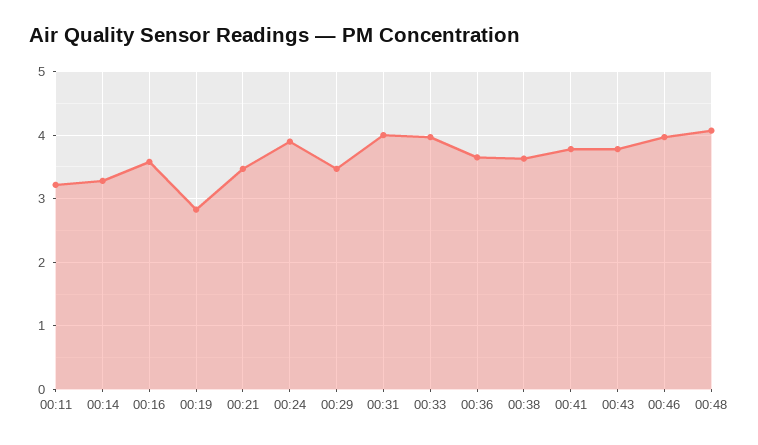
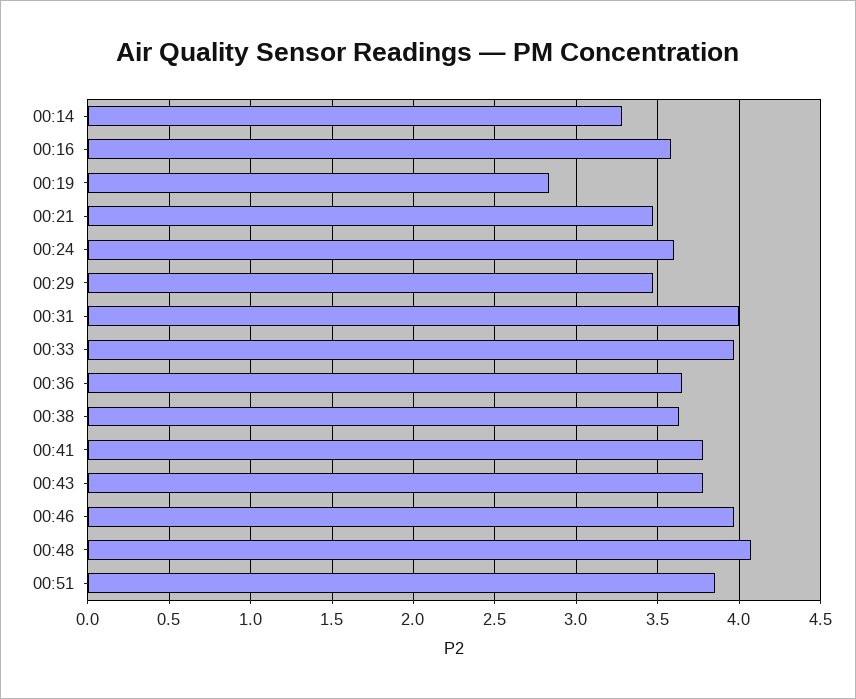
00:11: 3.2 -> none
00:24: 3.9 -> 3.6
00:51: none -> 3.85

